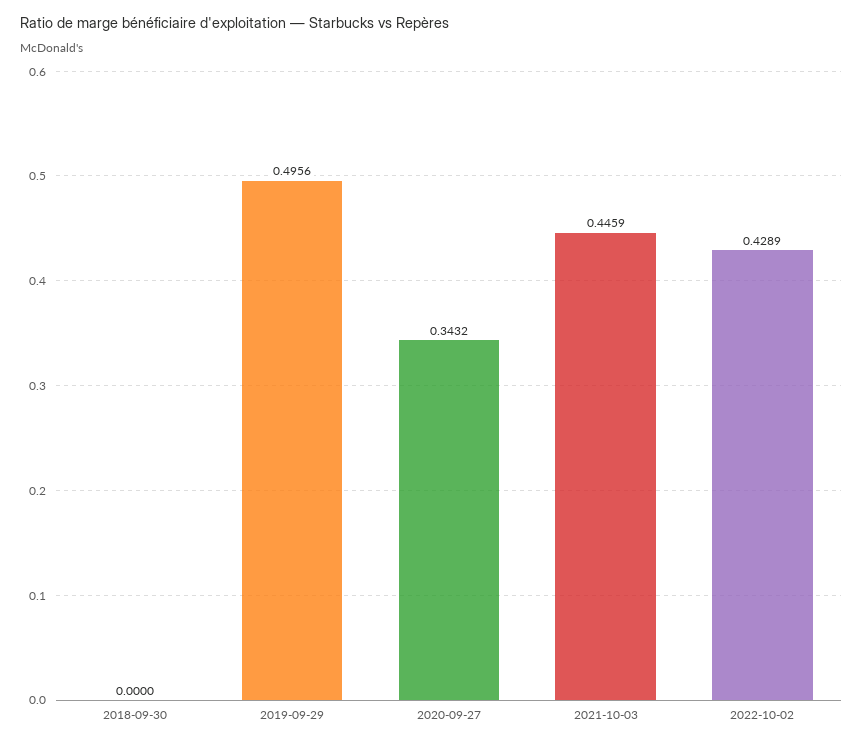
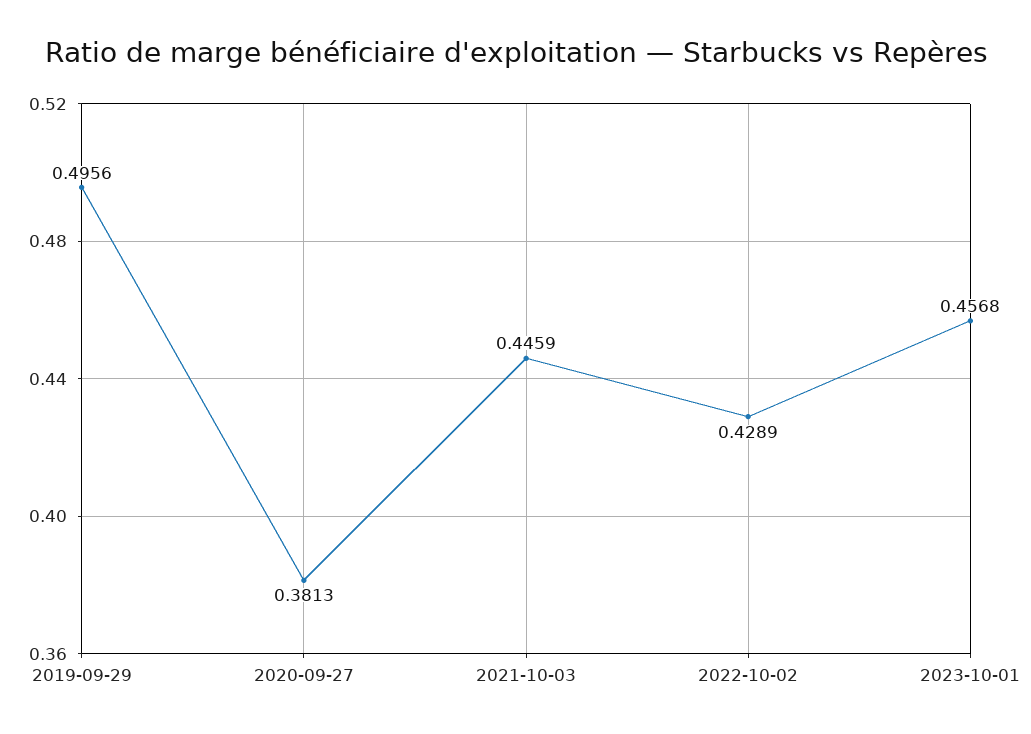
2018-09-30: 0 -> none
2020-09-27: 0.3432 -> 0.3813
2023-10-01: none -> 0.4568

